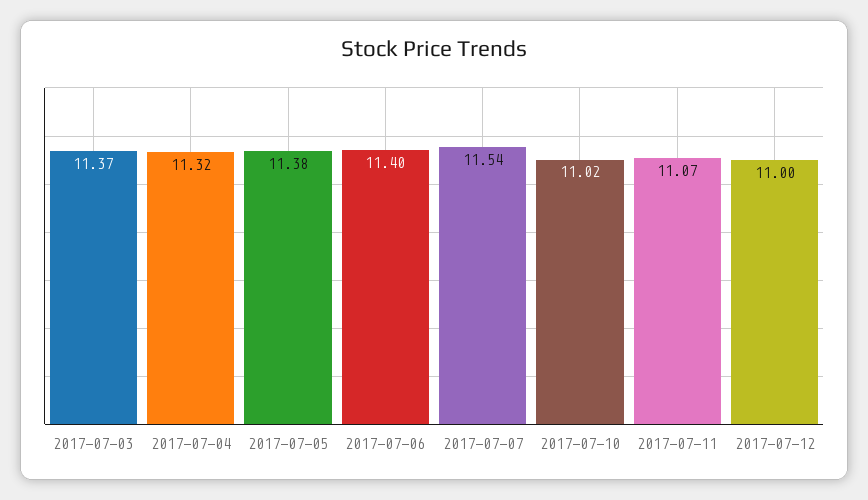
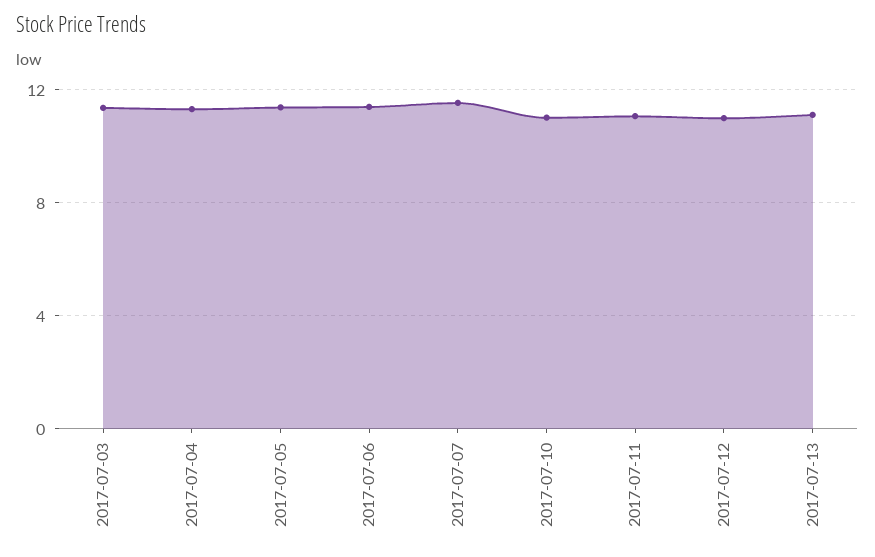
2017-07-13: none -> 11

